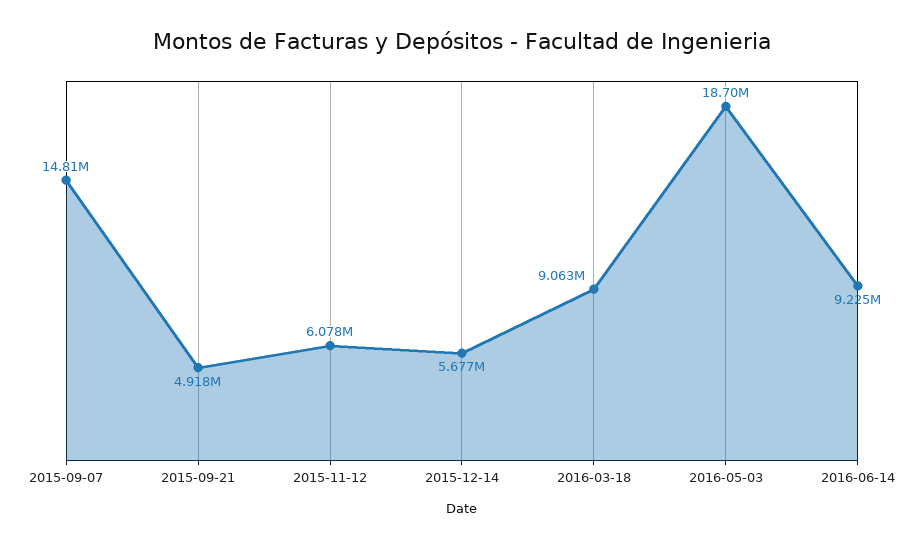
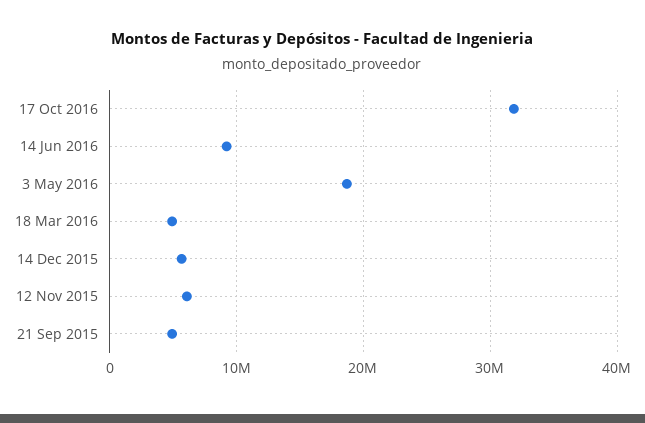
2015-09-07: 14810000 -> none
2016-03-18: 9063000 -> 5000000
17 Oct 2016: none -> 32000000

